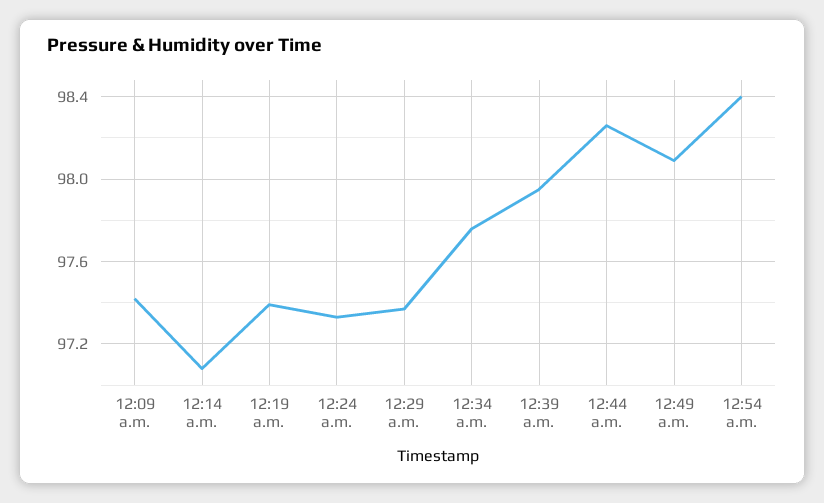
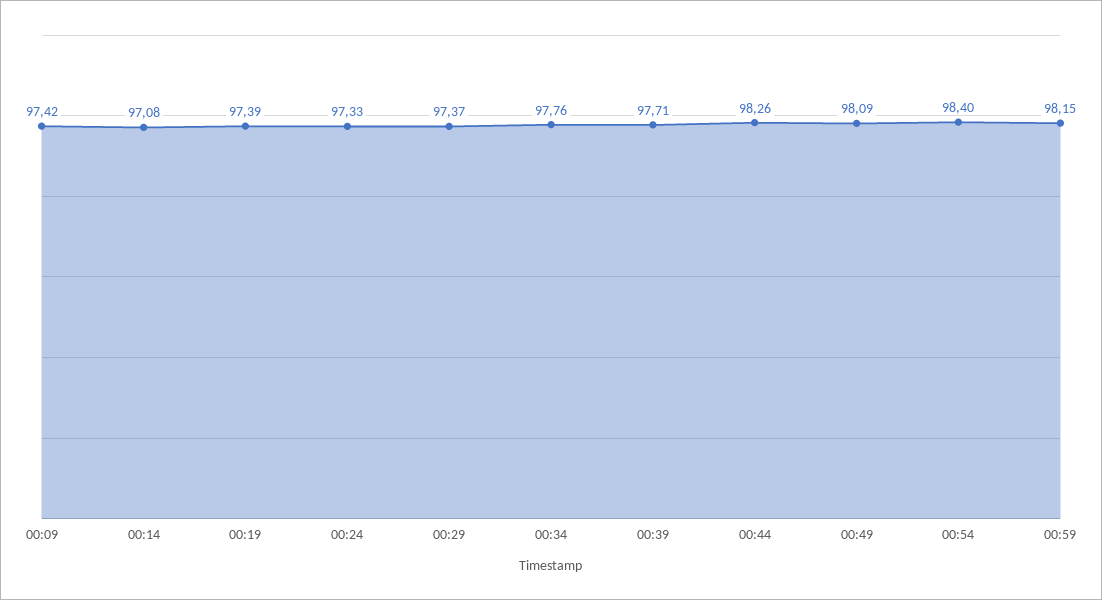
12:39 a.m.: 97.95 -> 97.71
00:59: none -> 98.15

